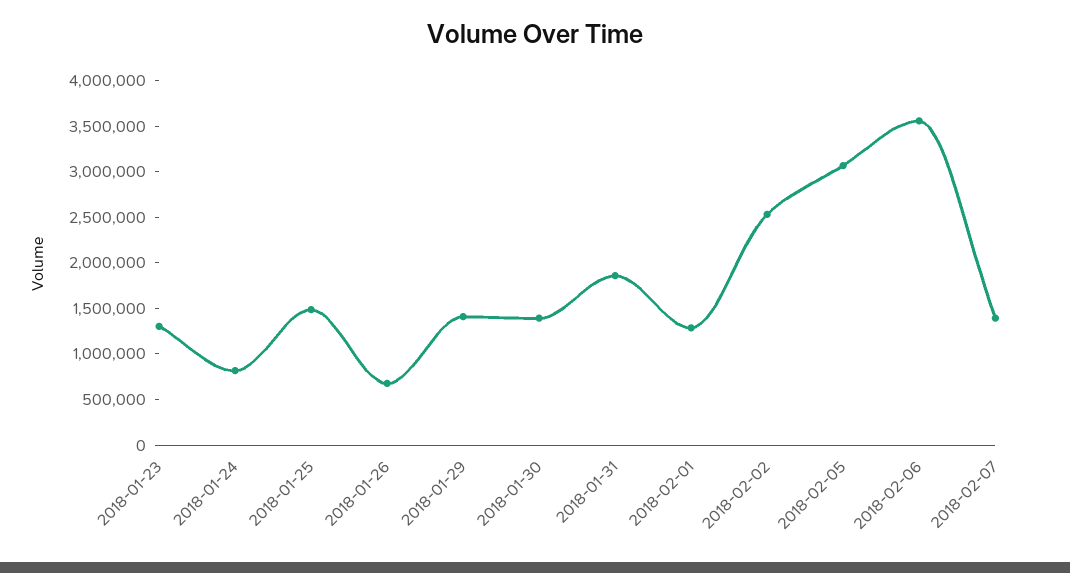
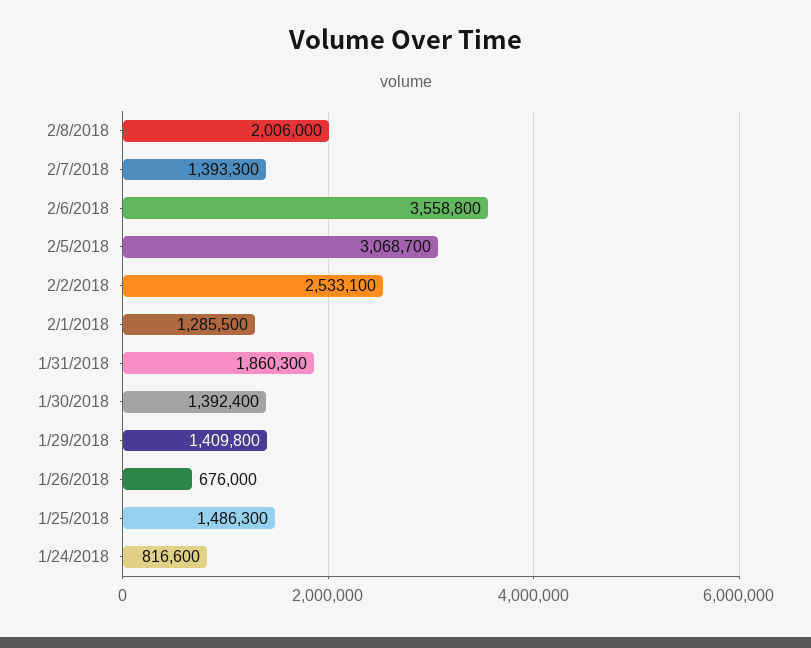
2018-01-23: 1300000 -> none
2/8/2018: none -> 2006000

